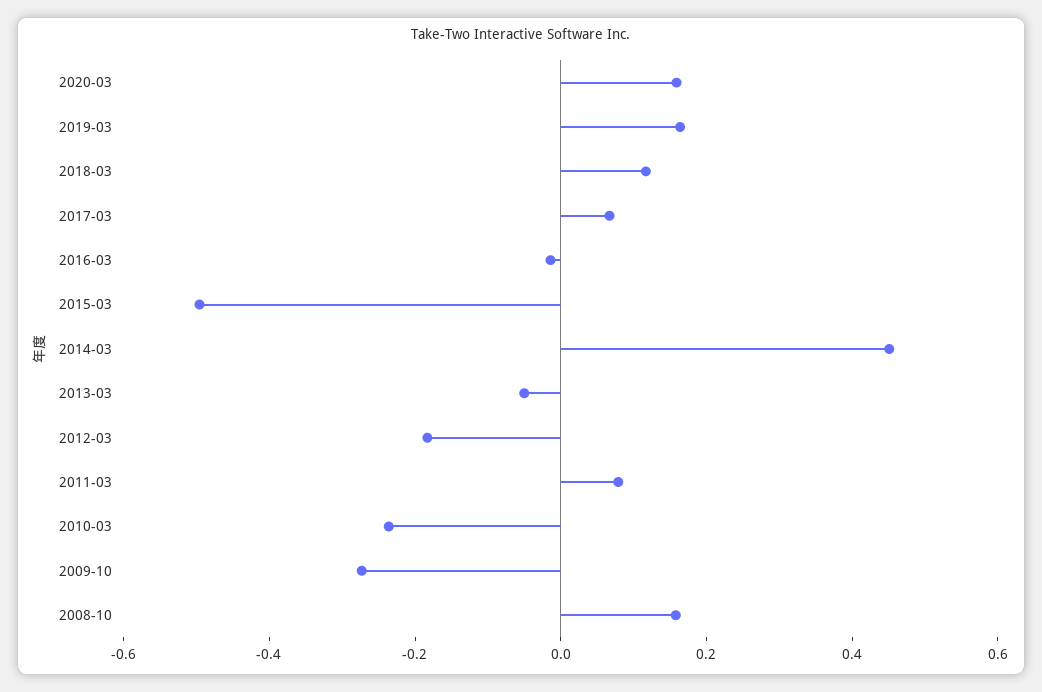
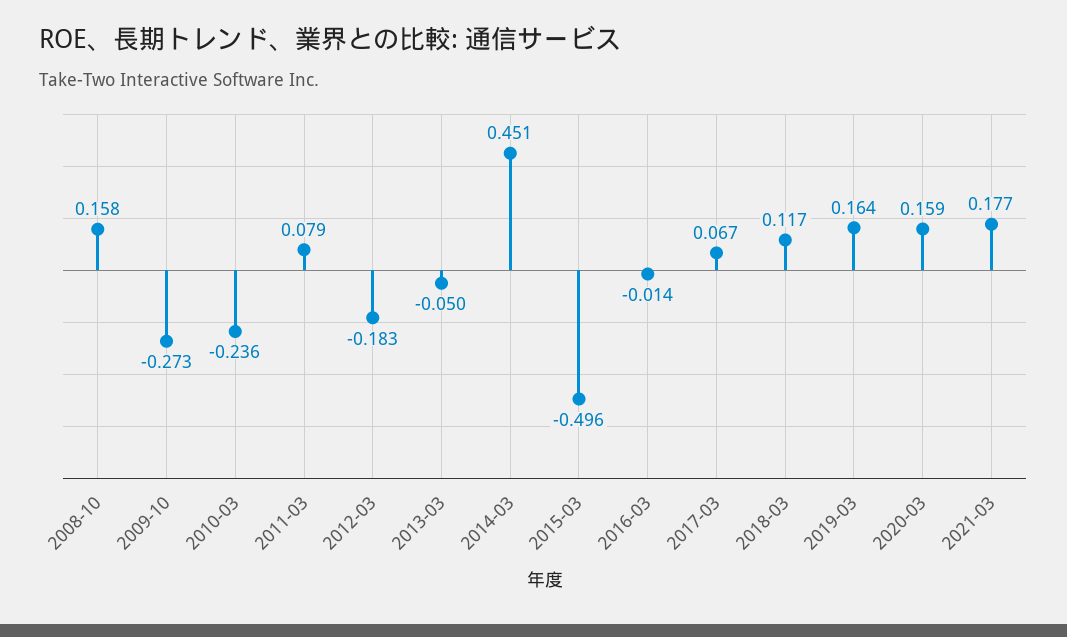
2021-03: none -> 0.177

